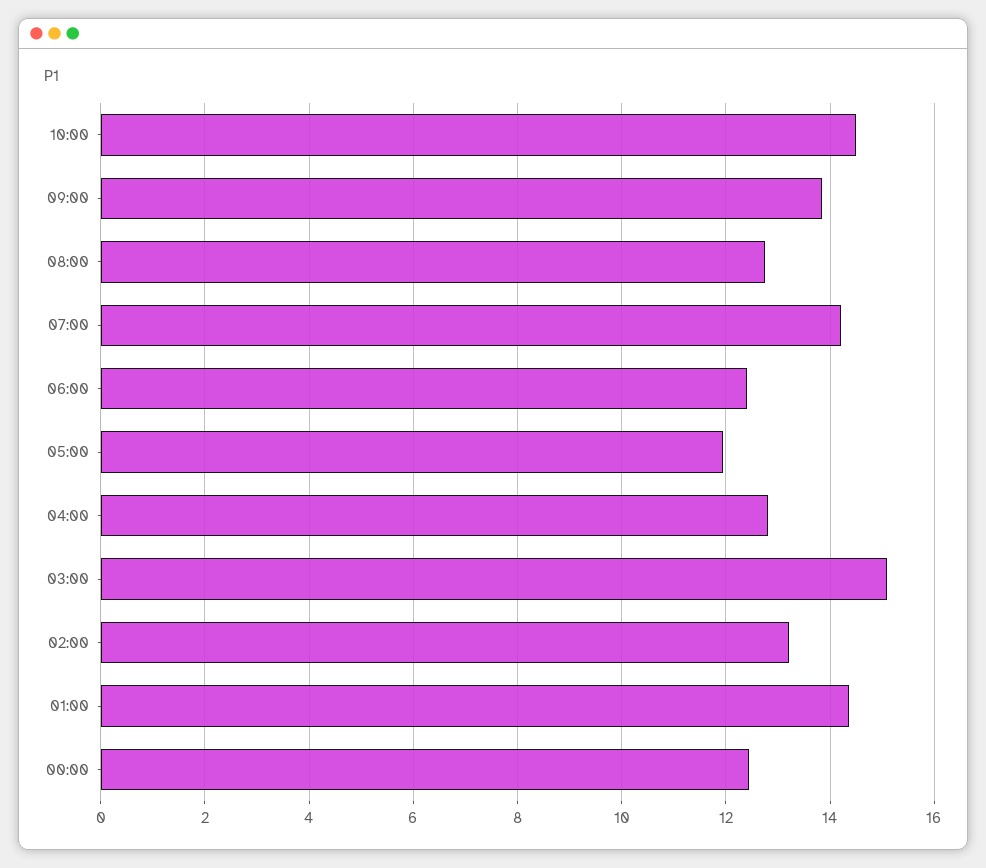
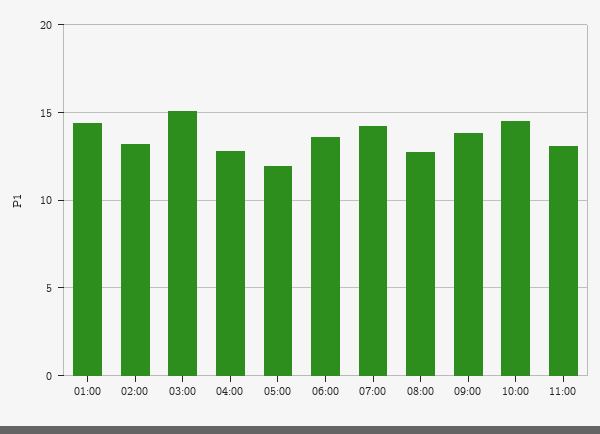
06:00: 12.4 -> 13.5
00:00: 12.4 -> none
11:00: none -> 13

